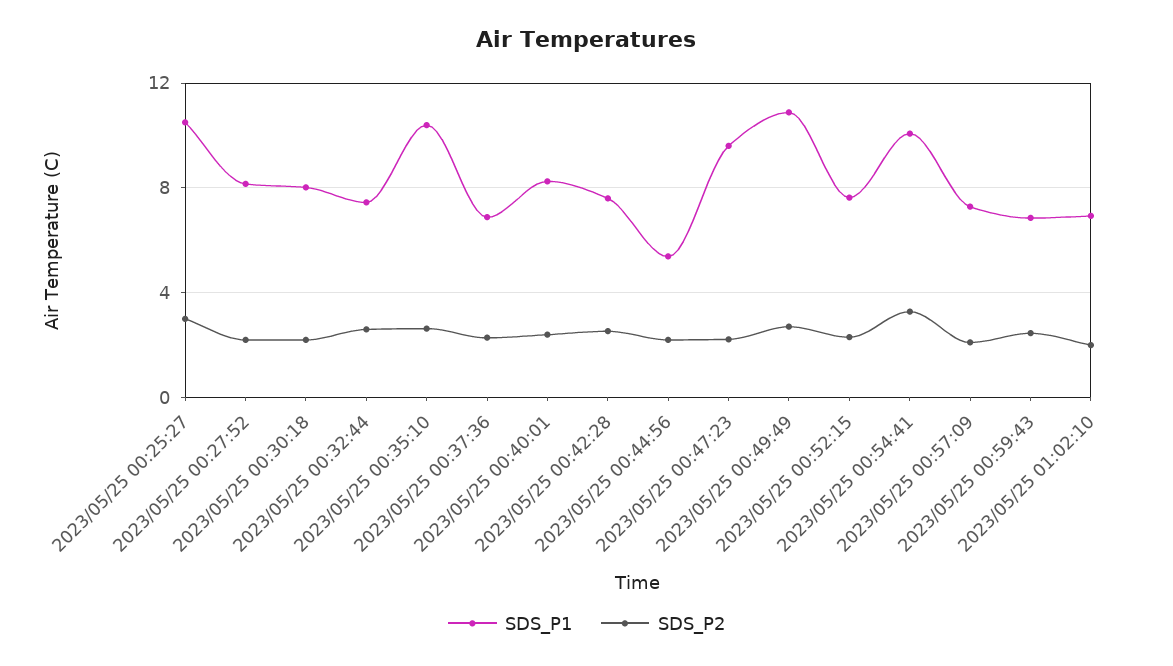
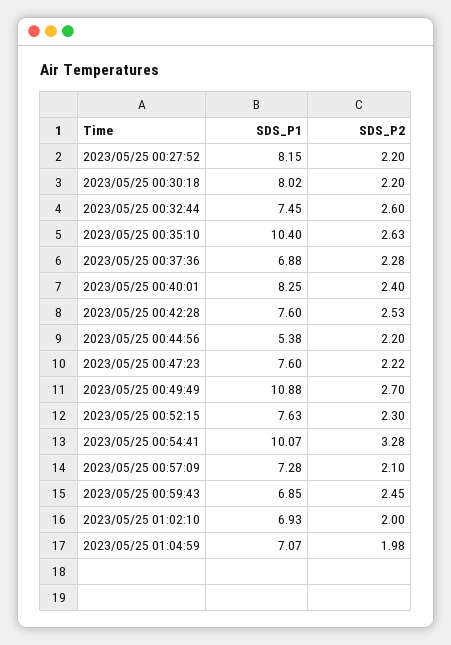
SDS_P1, 2023/05/25 00:25:27: 10.5 -> none
SDS_P2, 2023/05/25 00:25:27: 3 -> none
SDS_P1, 2023/05/25 00:47:23: 9.5 -> 7.6
SDS_P1, 2023/05/25 01:04:59: none -> 7.07
SDS_P2, 2023/05/25 01:04:59: none -> 1.98

